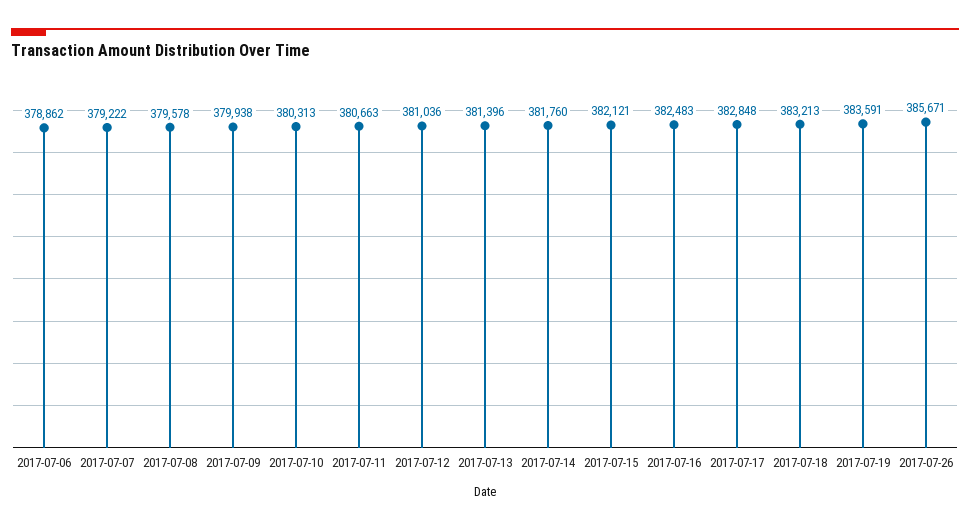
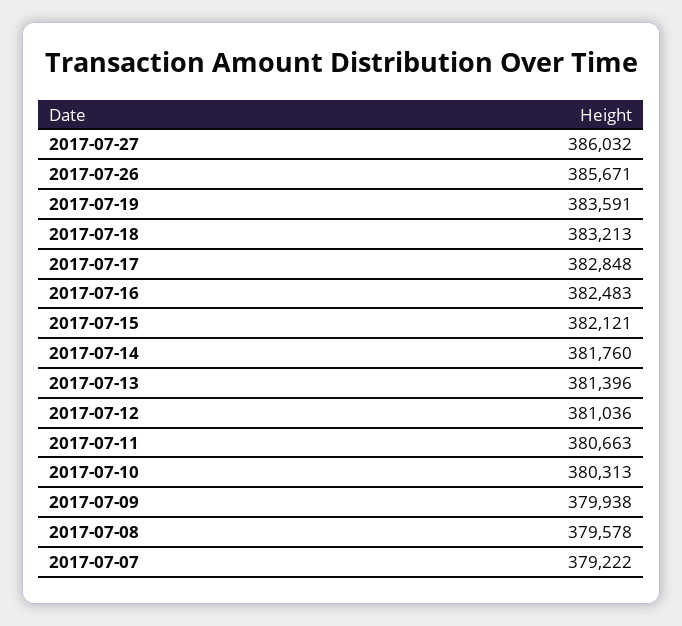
2017-07-06: 378862 -> none
2017-07-27: none -> 386032

